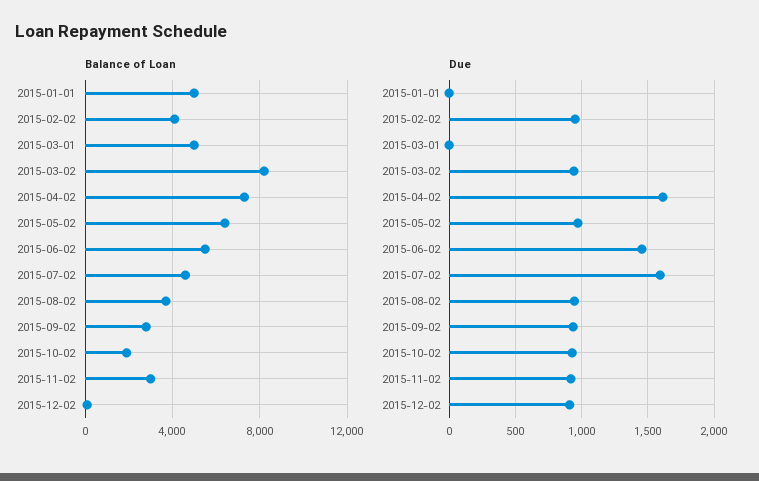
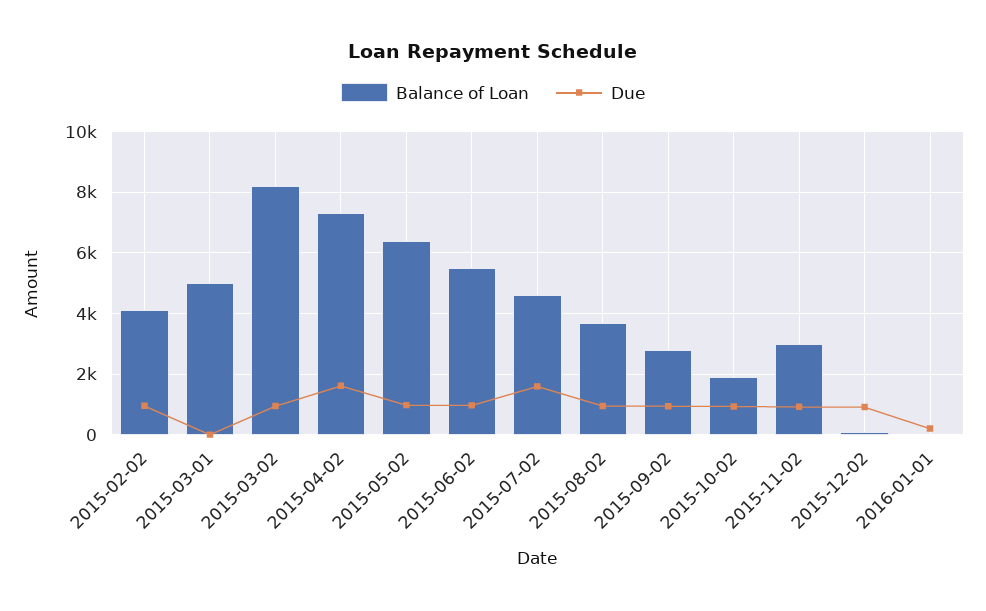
Balance of Loan, 2015-01-01: 5000 -> none
Due, 2015-01-01: 0 -> none
Due, 2015-06-02: 1450 -> 1000
Balance of Loan, 2016-01-01: none -> 0
Due, 2016-01-01: none -> 200

